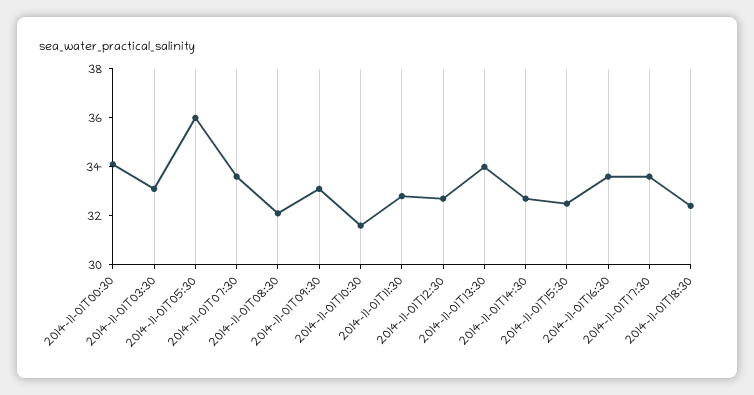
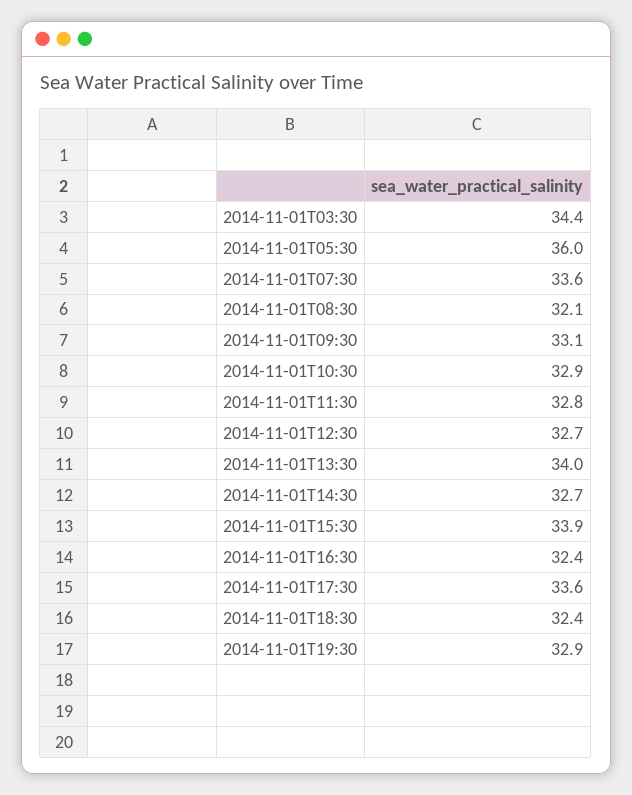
2014-11-01T00:30: 34 -> none
2014-11-01T03:30: 33 -> 34.4
2014-11-01T10:30: 31.5 -> 32.9
2014-11-01T15:30: 32.5 -> 33.9
2014-11-01T16:30: 33.5 -> 32.4
2014-11-01T19:30: none -> 32.9

